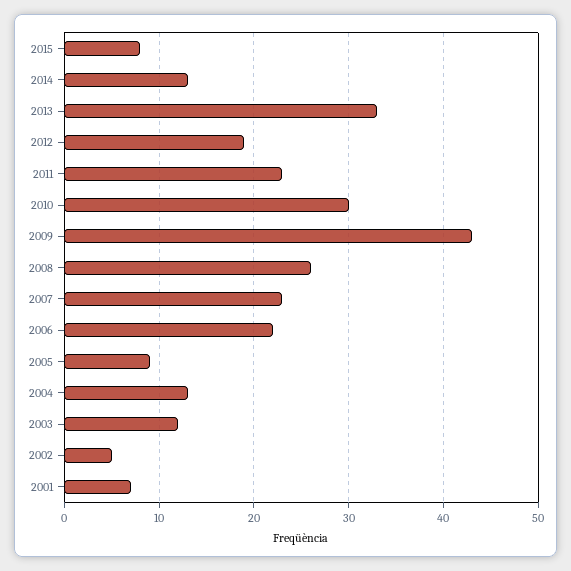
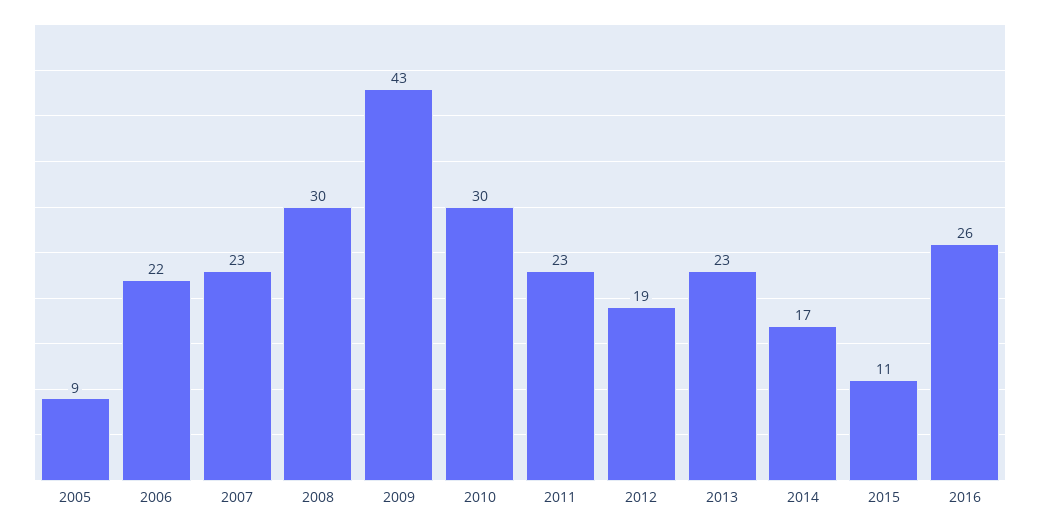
2015: 8 -> 11
2014: 13 -> 17
2013: 33 -> 23
2008: 26 -> 30
2004: 13 -> none
2003: 12 -> none
2002: 5 -> none
2001: 7 -> none
2016: none -> 26

